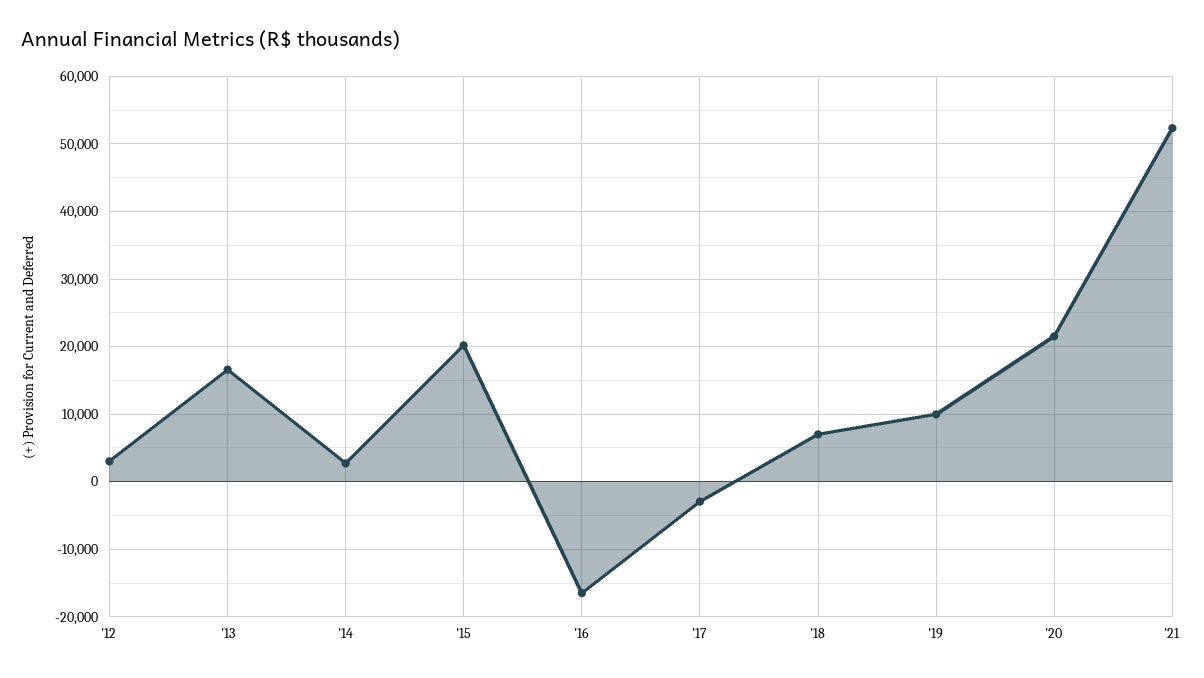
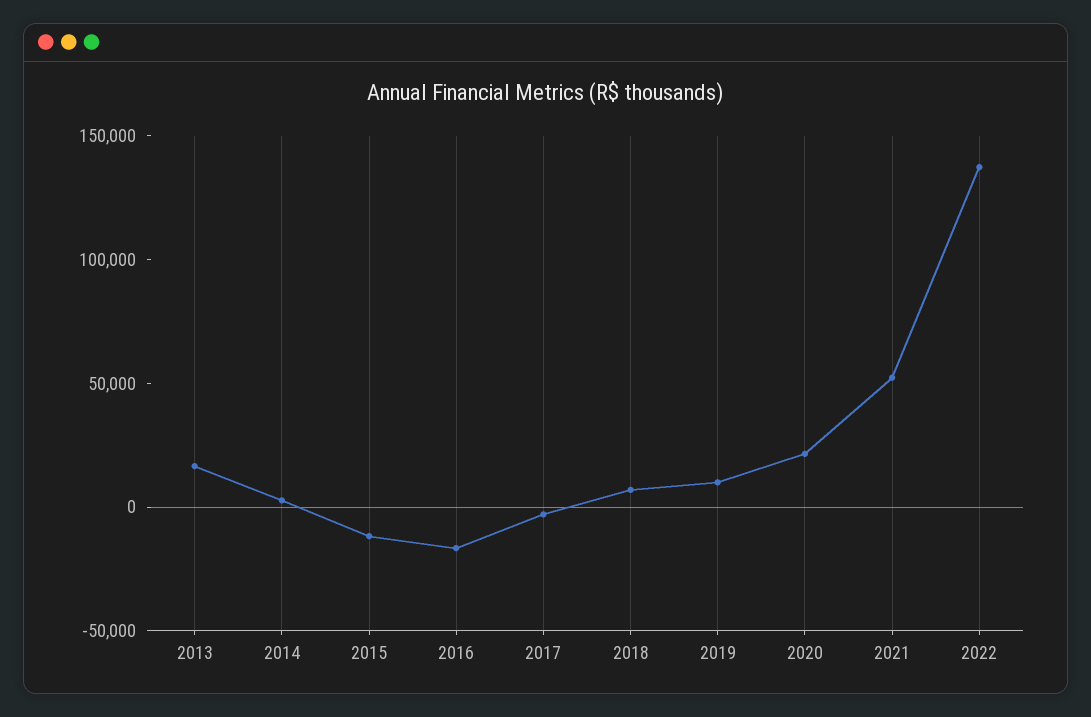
'12: 3000 -> none
'15: 20000 -> -10000
2022: none -> 140000

